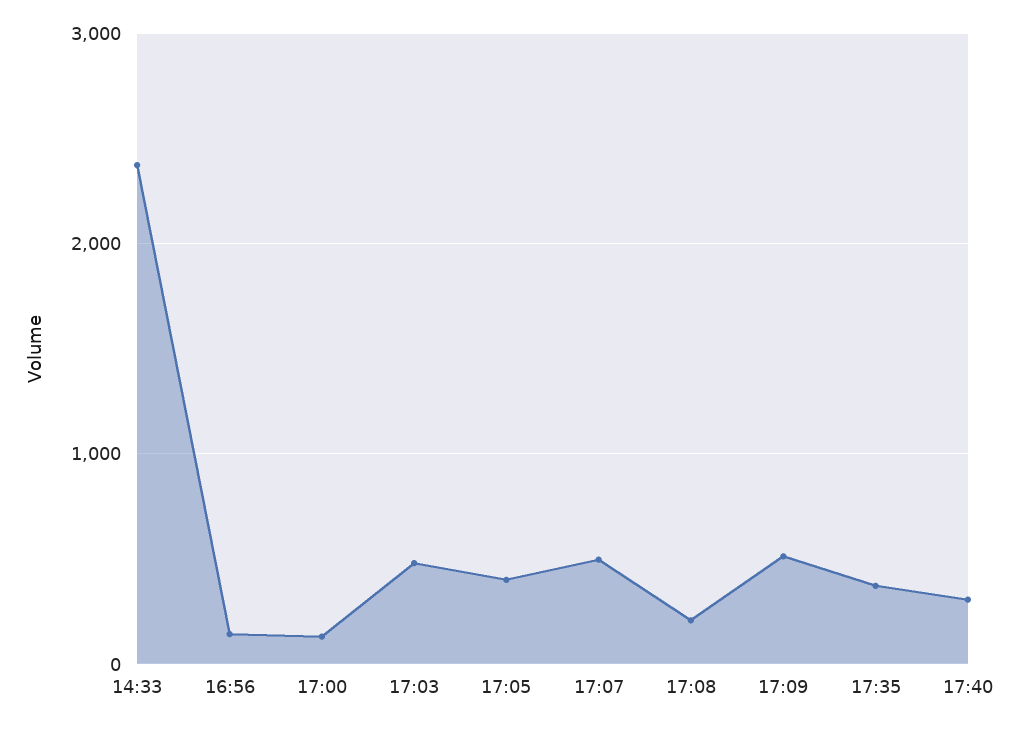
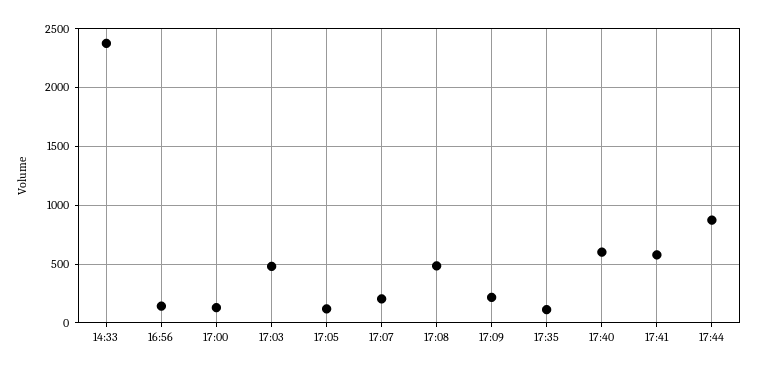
17:05: 400 -> 100
17:07: 500 -> 200
17:08: 200 -> 500
17:09: 500 -> 200
17:35: 400 -> 100
17:40: 300 -> 600
17:41: none -> 600
17:44: none -> 900

